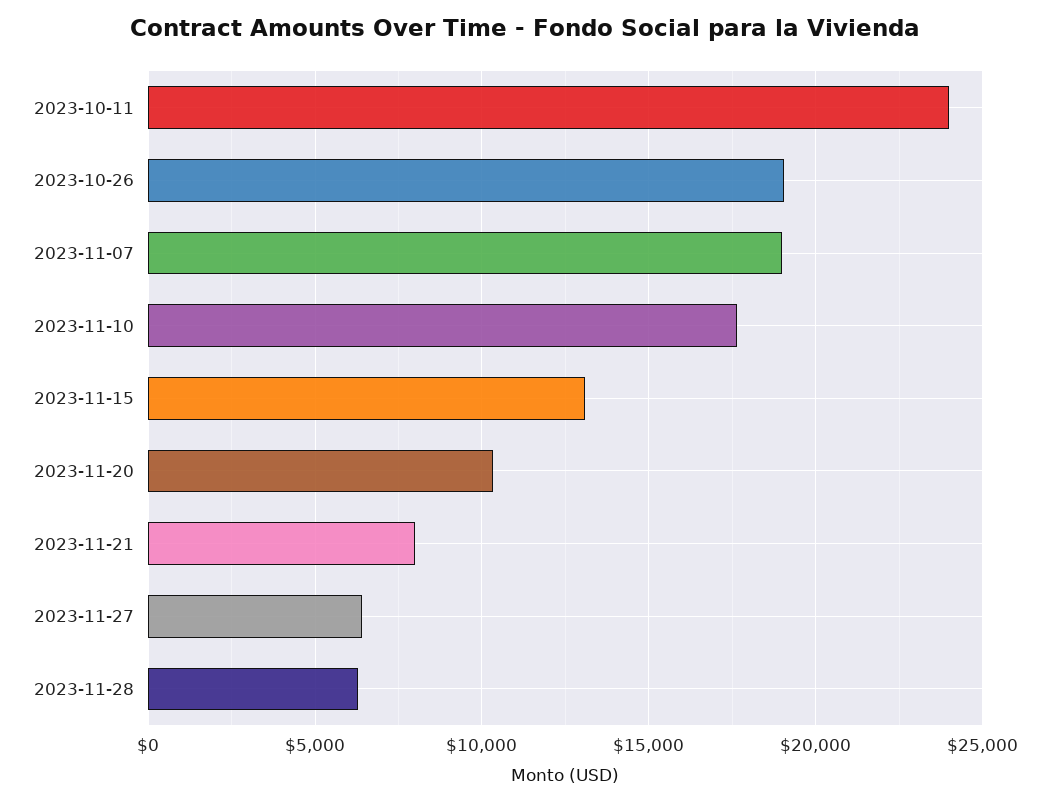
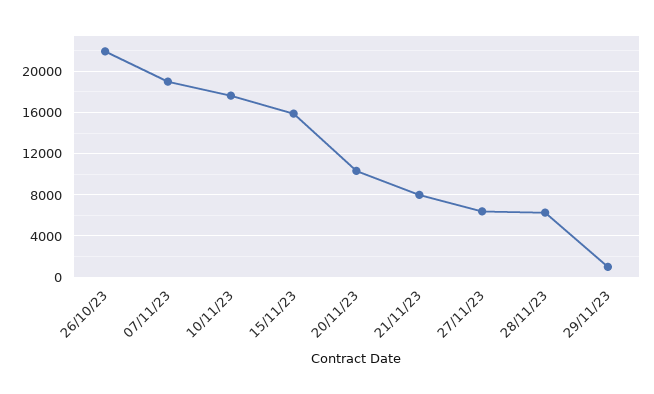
2023-10-11: 24000 -> none
2023-10-26: 19000 -> 22000
2023-11-15: 13000 -> 16000
29/11/23: none -> 1000

